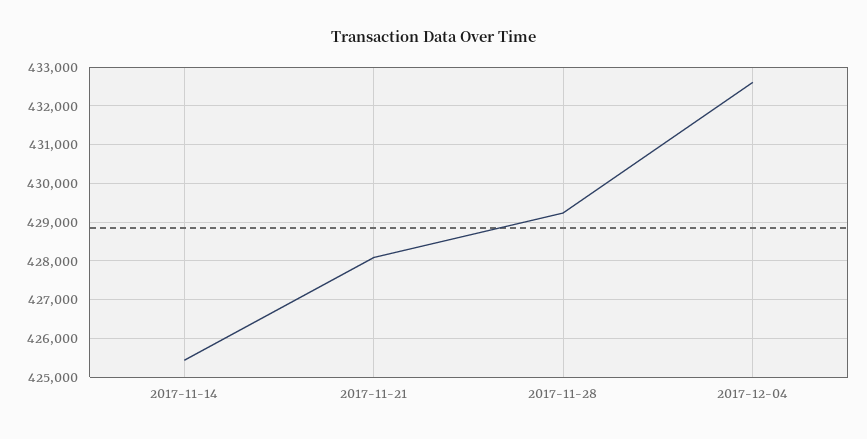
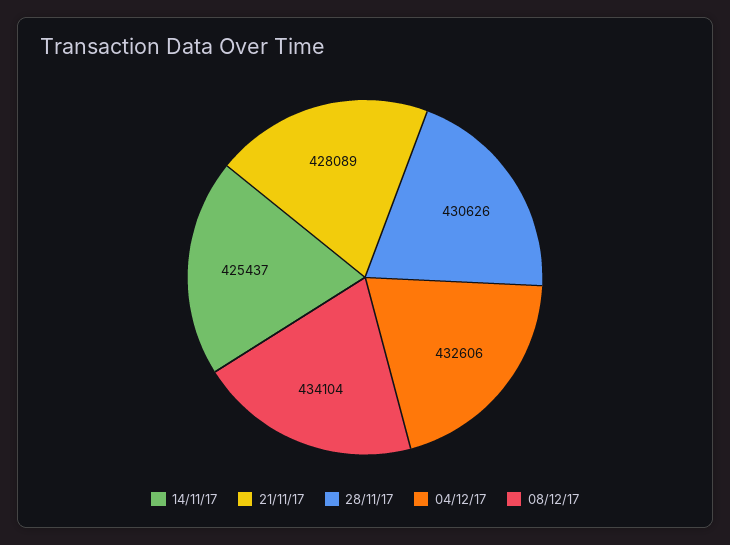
2017-11-28: 429200 -> 430626
08/12/17: none -> 434104

